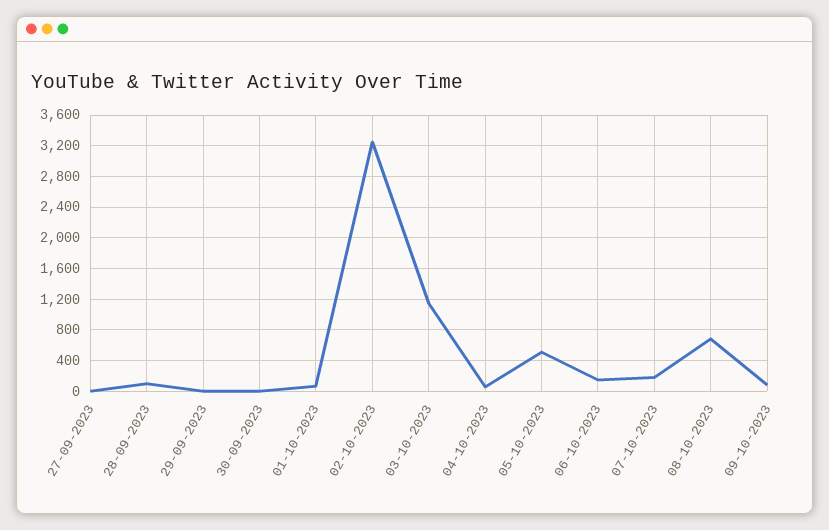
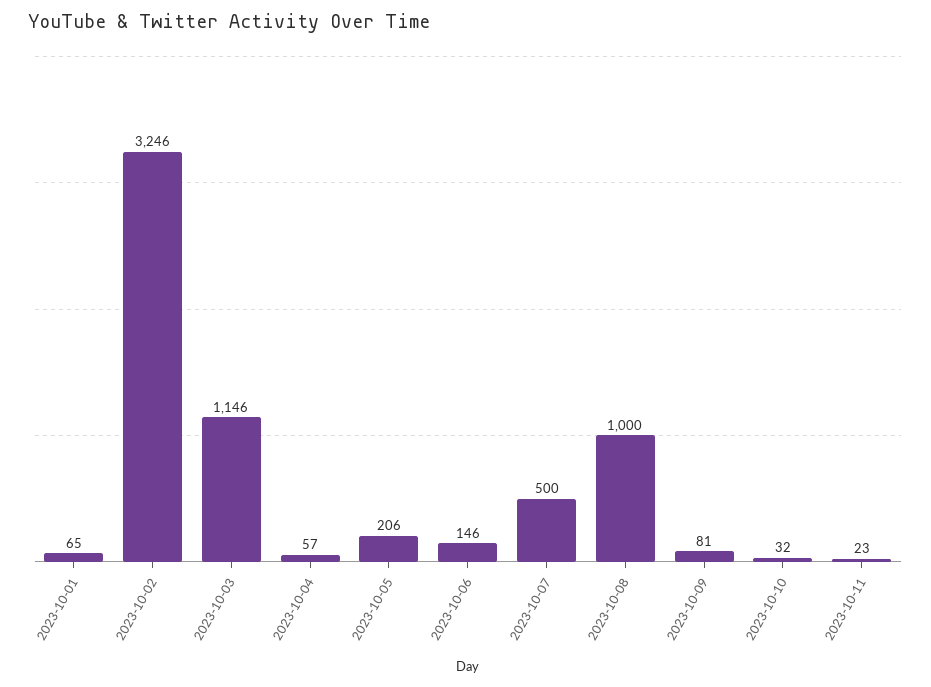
27-09-2023: 0 -> none
28-09-2023: 100 -> none
29-09-2023: 0 -> none
30-09-2023: 0 -> none
05-10-2023: 500 -> 206
07-10-2023: 200 -> 500
08-10-2023: 700 -> 1000
2023-10-10: none -> 32
2023-10-11: none -> 23

